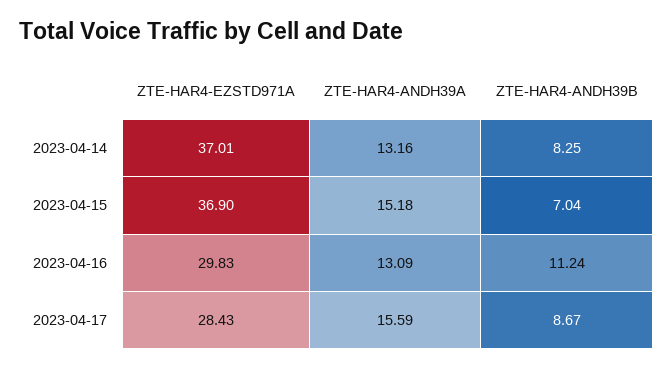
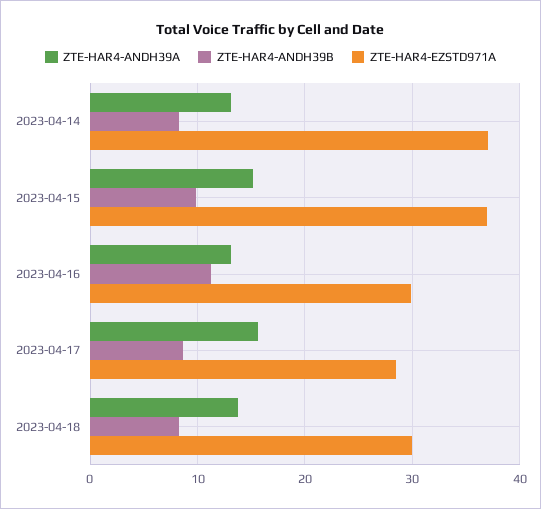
ZTE-HAR4-ANDH39B, 2023-04-15: 7.04 -> 10
ZTE-HAR4-ANDH39A, 2023-04-18: none -> 14
ZTE-HAR4-ANDH39B, 2023-04-18: none -> 8
ZTE-HAR4-EZSTD971A, 2023-04-18: none -> 30

